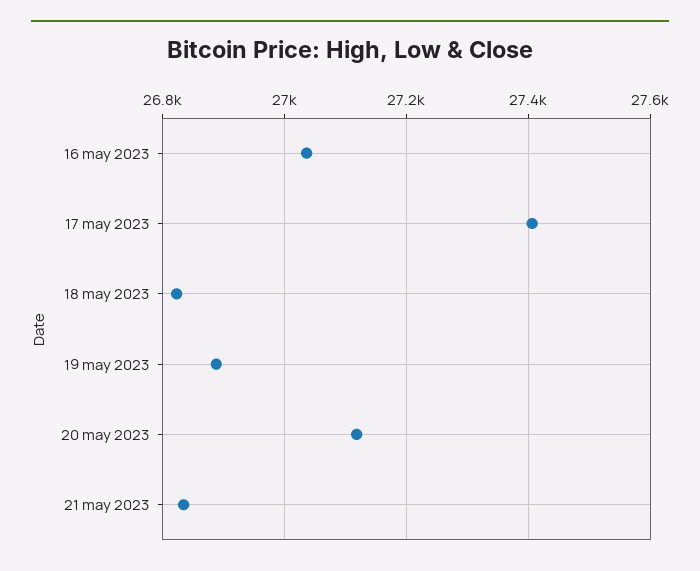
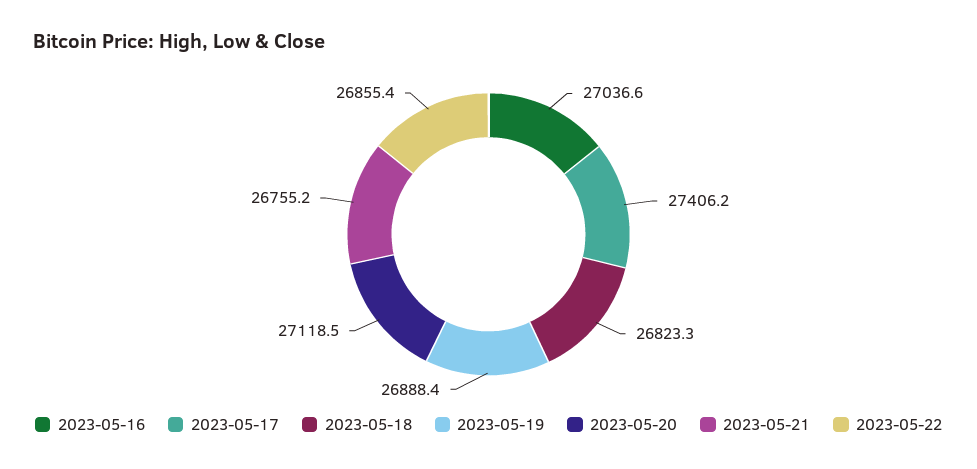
21 may 2023: 26840 -> 26755.2
2023-05-22: none -> 26855.4

